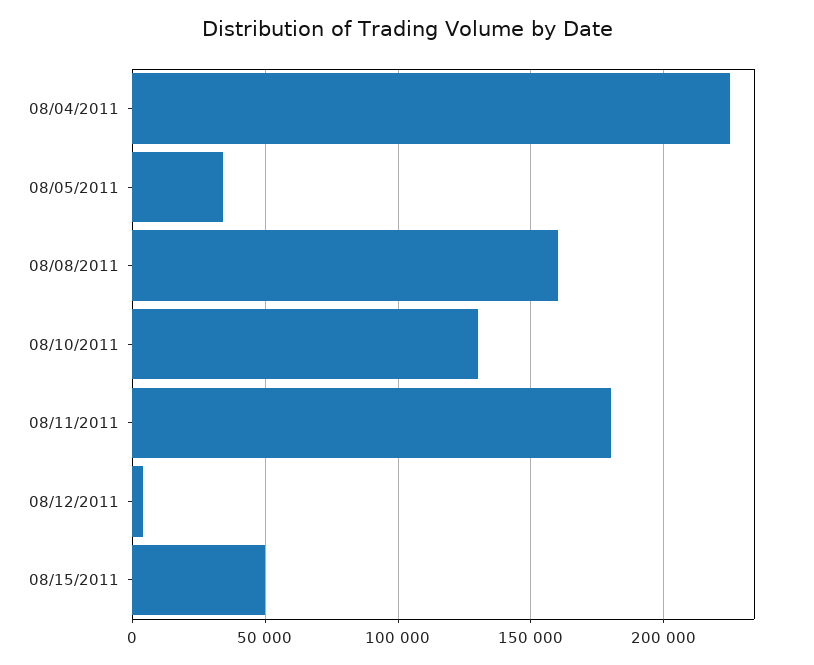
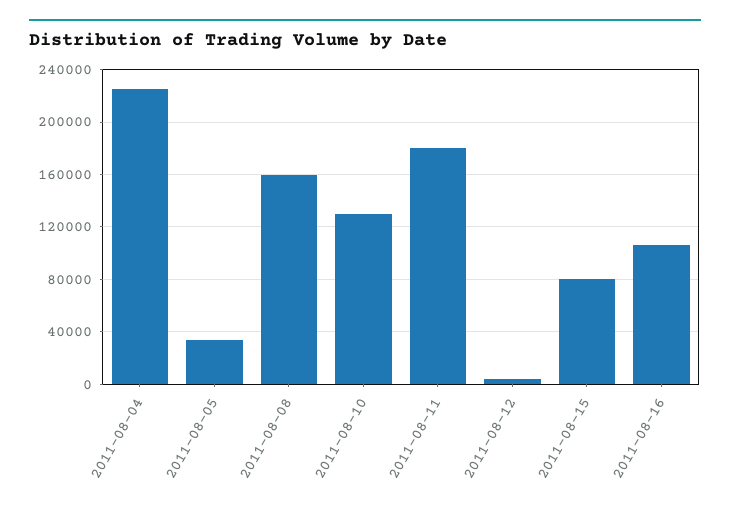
08/15/2011: 50000 -> 80000
2011-08-16: none -> 105000

